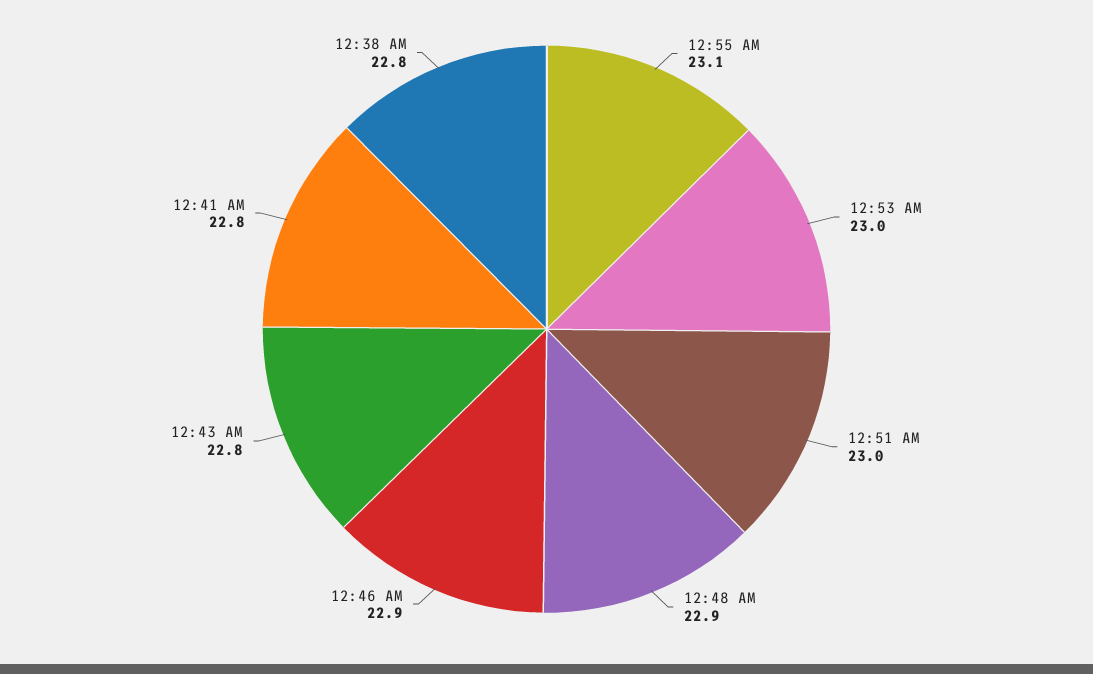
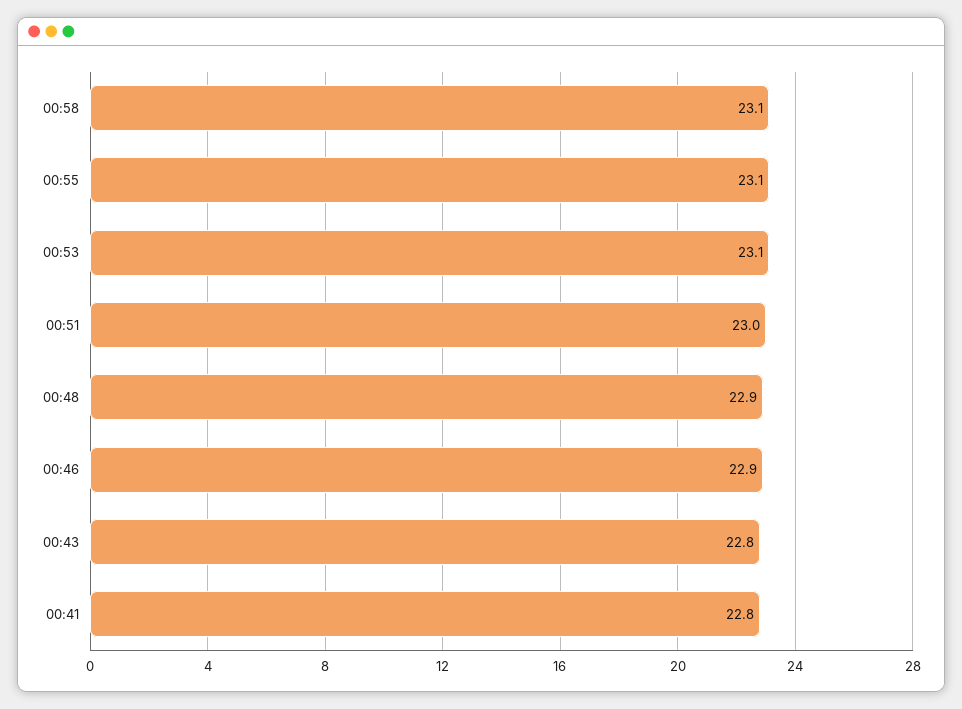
12:53 AM: 23 -> 23.1
12:38 AM: 22.8 -> none
00:58: none -> 23.1

